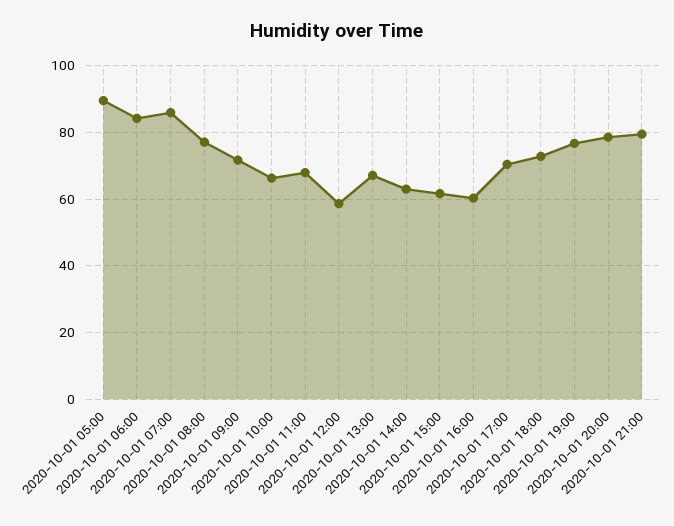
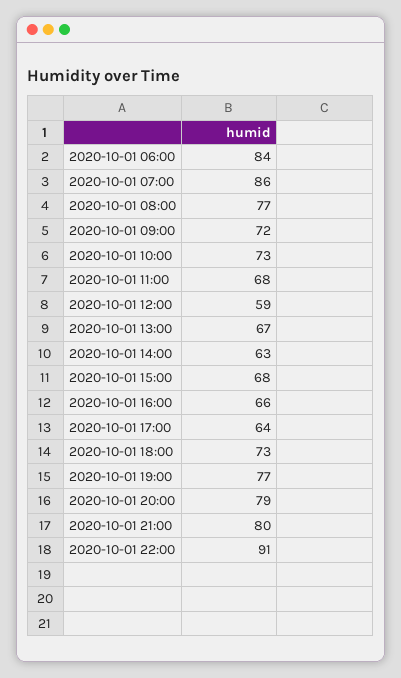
2020-10-01 05:00: 90 -> none
2020-10-01 10:00: 66 -> 73
2020-10-01 15:00: 62 -> 68
2020-10-01 16:00: 60 -> 66
2020-10-01 17:00: 70 -> 64
2020-10-01 22:00: none -> 91

